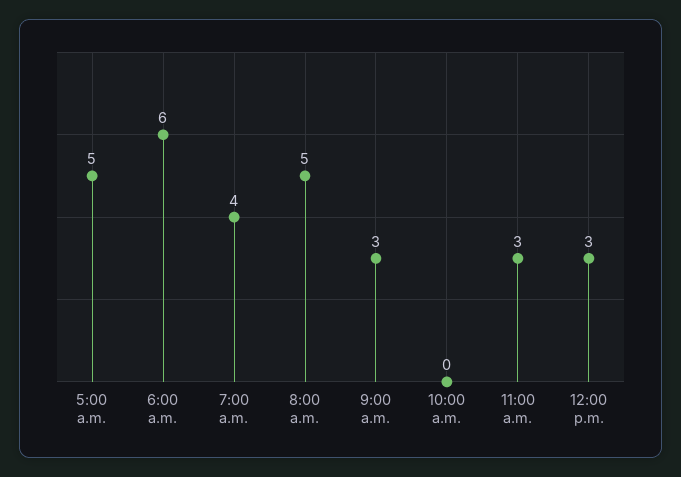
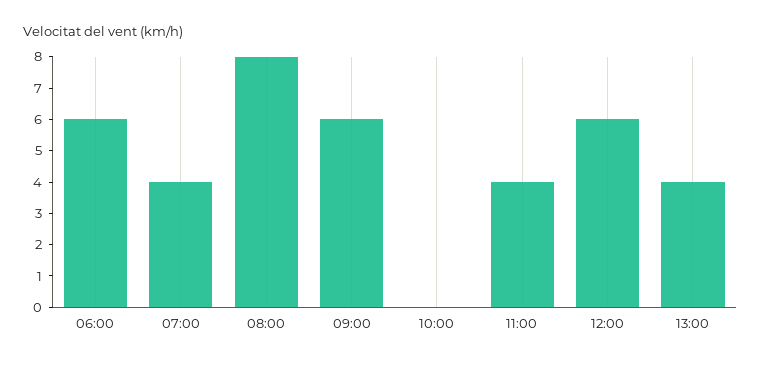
5:00 a.m.: 5 -> none
8:00 a.m.: 5 -> 8
9:00 a.m.: 3 -> 6
11:00 a.m.: 3 -> 4
12:00 p.m.: 3 -> 6
13:00: none -> 4

